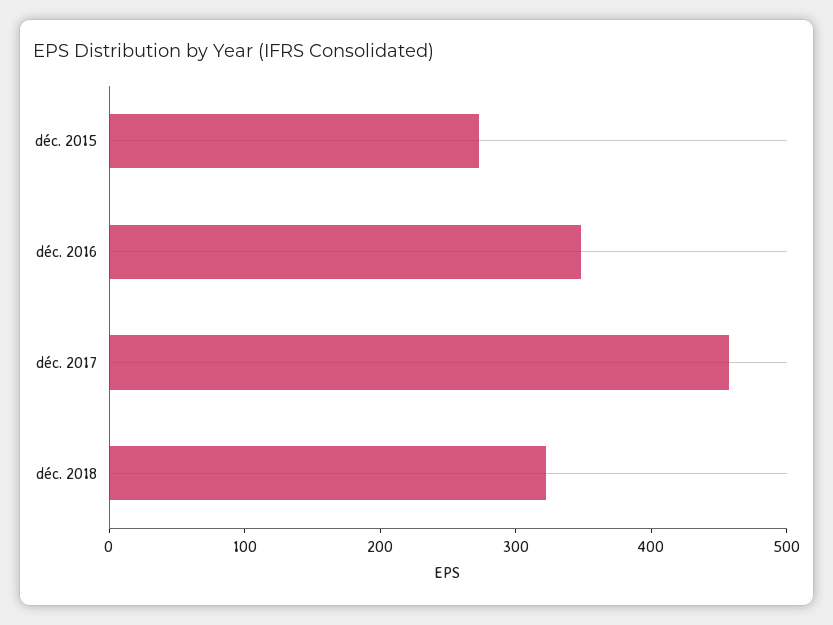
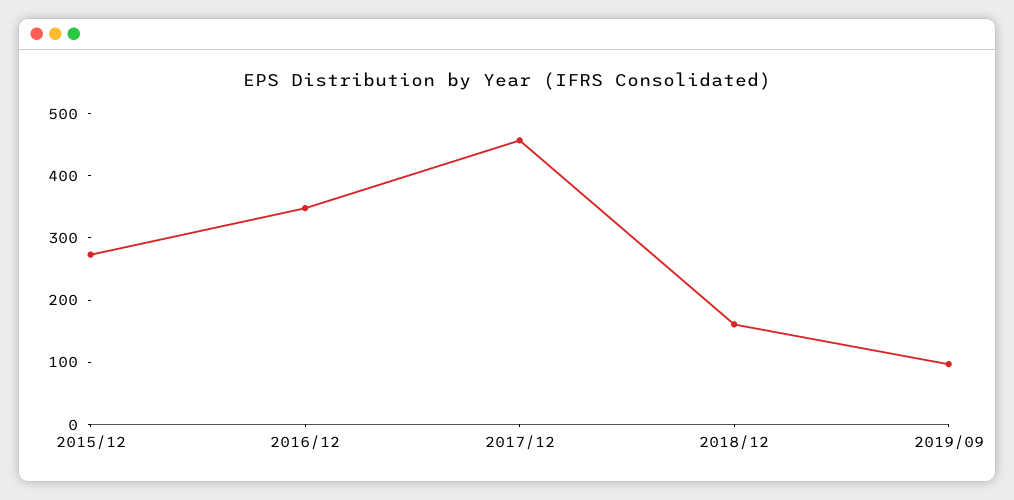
déc. 2018: 320 -> 160
2019/09: none -> 100

